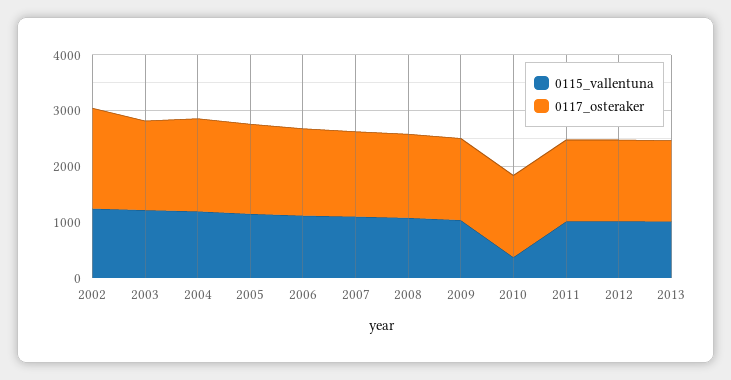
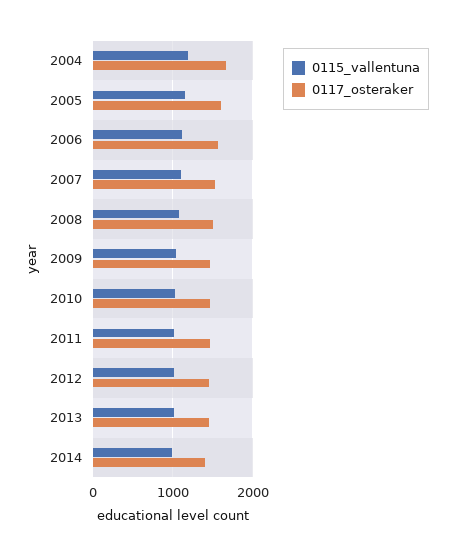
0115_vallentuna, 2002: 1200 -> none
0117_osteraker, 2002: 1800 -> none
0115_vallentuna, 2003: 1200 -> none
0117_osteraker, 2003: 1600 -> none
0115_vallentuna, 2010: 400 -> 1000
0115_vallentuna, 2014: none -> 1000
0117_osteraker, 2014: none -> 1400

